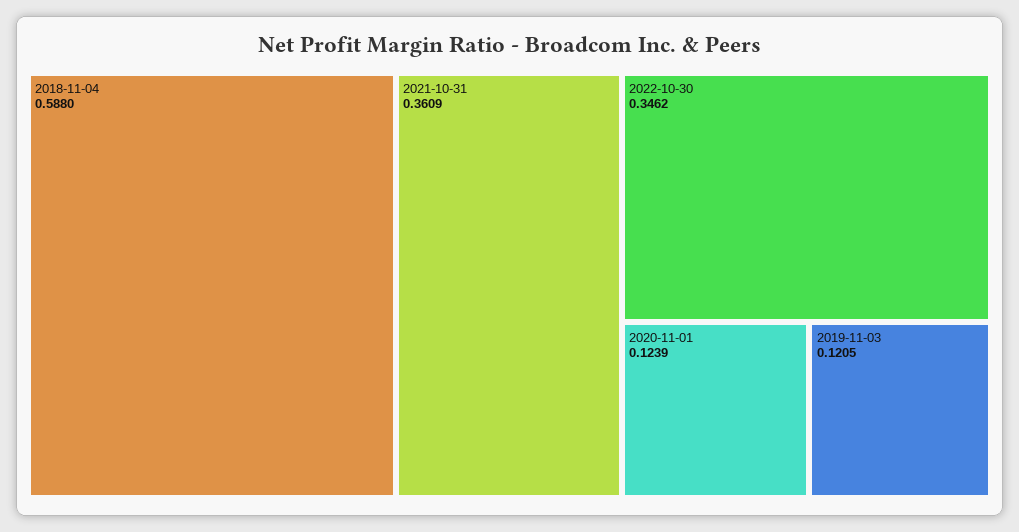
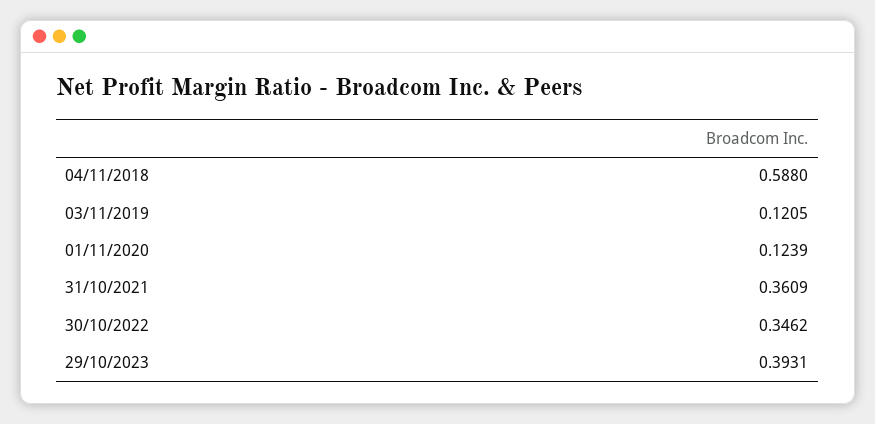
29/10/2023: none -> 0.3931

